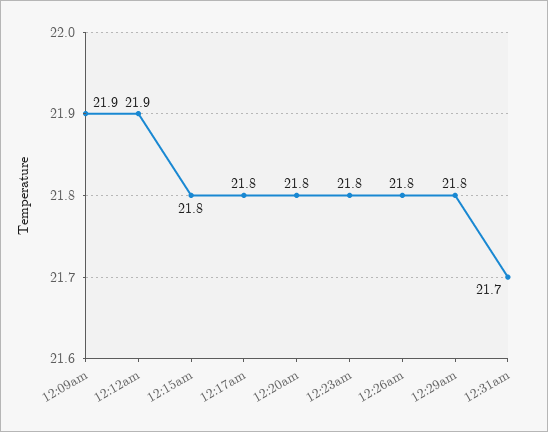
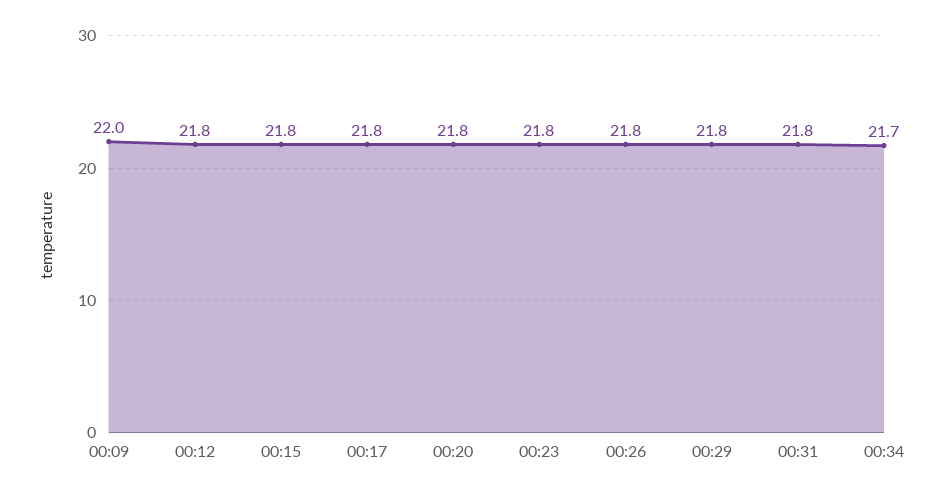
12:09am: 21.9 -> 22
12:12am: 21.9 -> 21.8
12:31am: 21.7 -> 21.8
00:34: none -> 21.7

